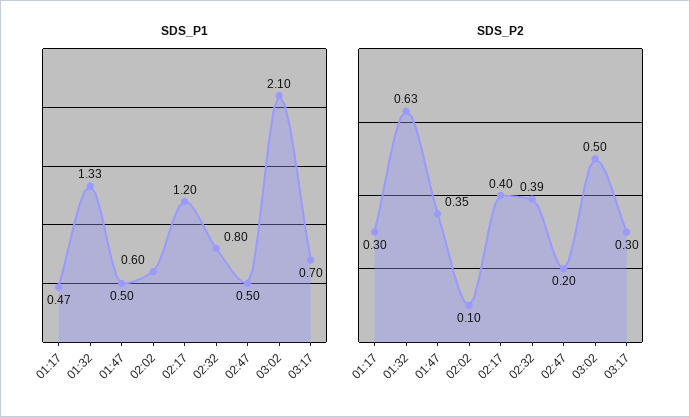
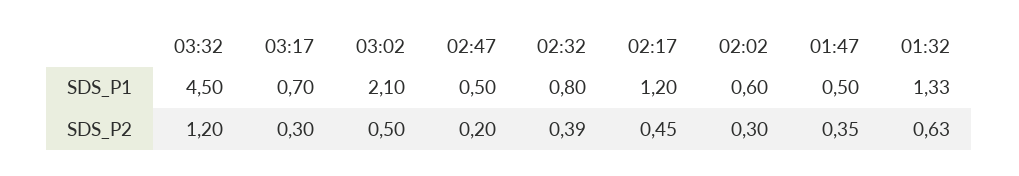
SDS_P1, 01:17: 0.47 -> none
SDS_P2, 01:17: 0.3 -> none
SDS_P2, 02:02: 0.1 -> 0.3
SDS_P2, 02:17: 0.4 -> 0.45
SDS_P1, 03:32: none -> 4.5
SDS_P2, 03:32: none -> 1.2

